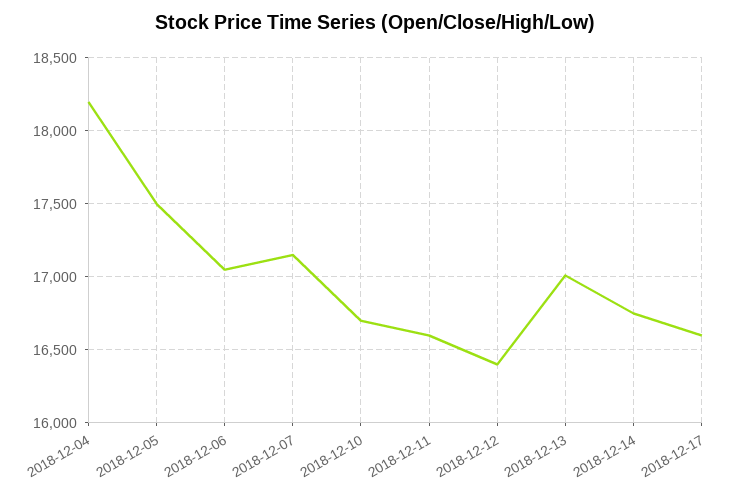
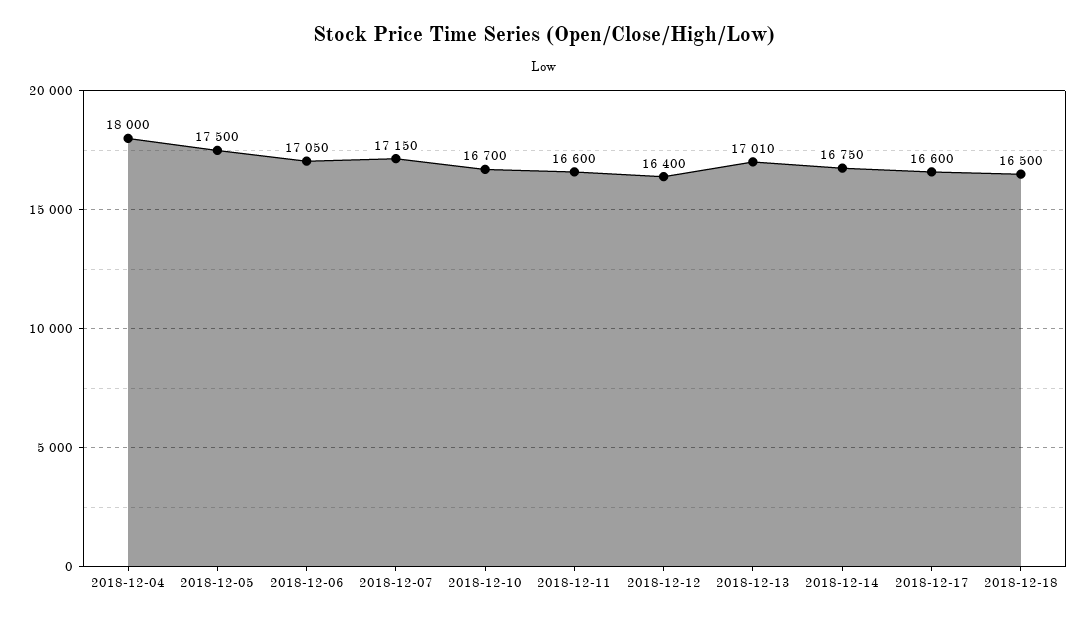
2018-12-04: 18200 -> 18000
2018-12-18: none -> 16500

